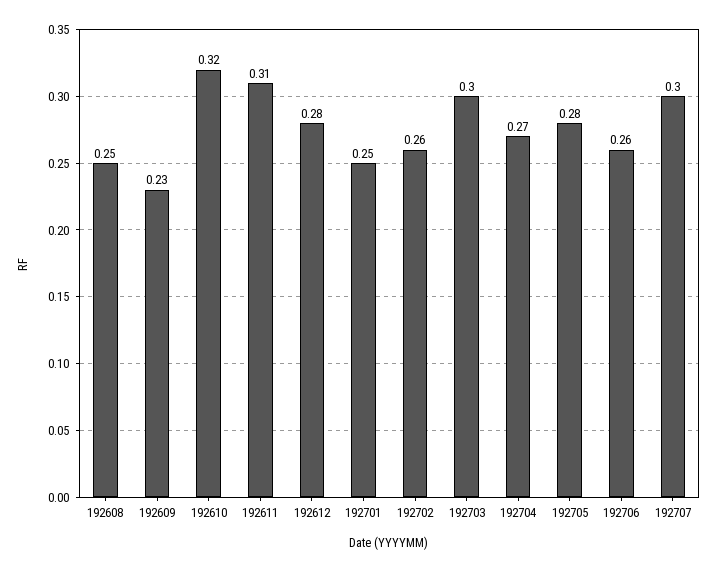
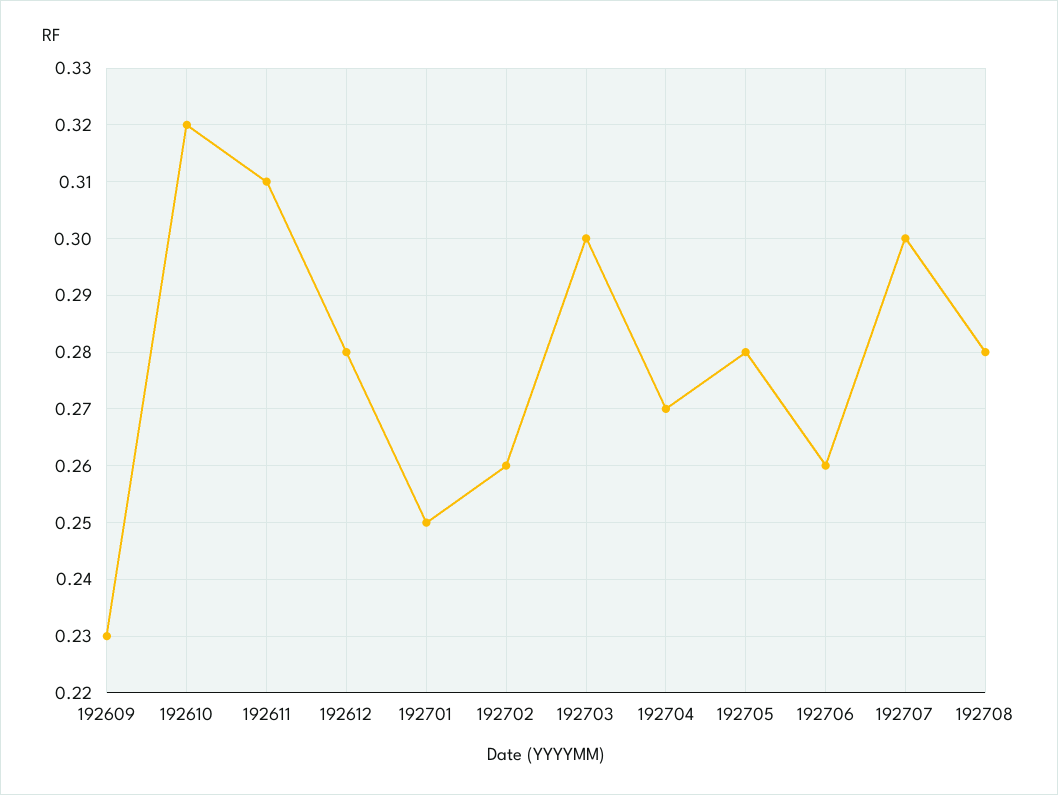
192608: 0.25 -> none
192708: none -> 0.28

